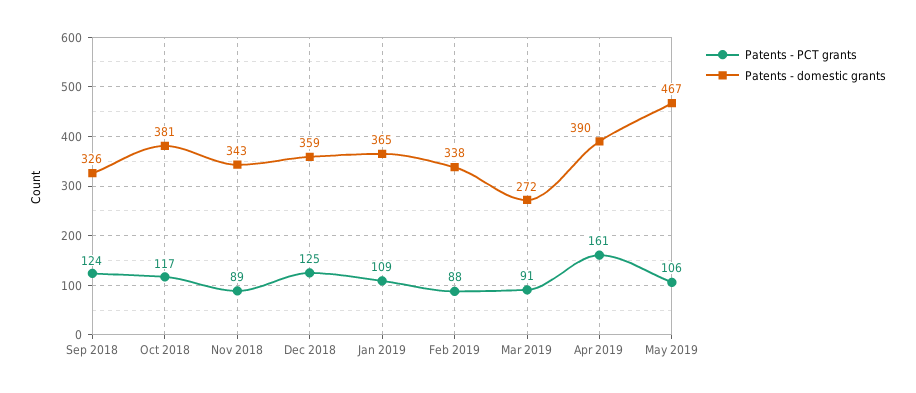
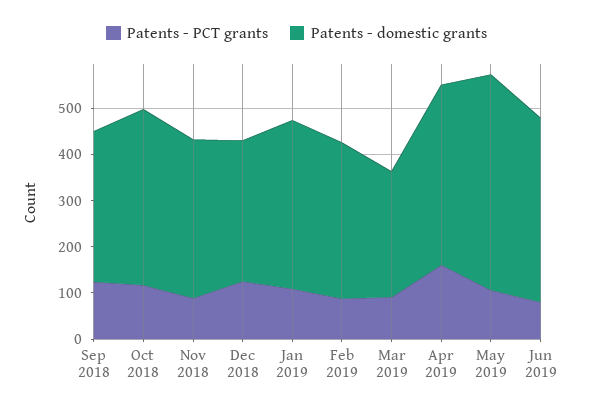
Patents - domestic grants, Dec 2018: 359 -> 300
Patents - PCT grants, Jun 2019: none -> 80
Patents - domestic grants, Jun 2019: none -> 400

